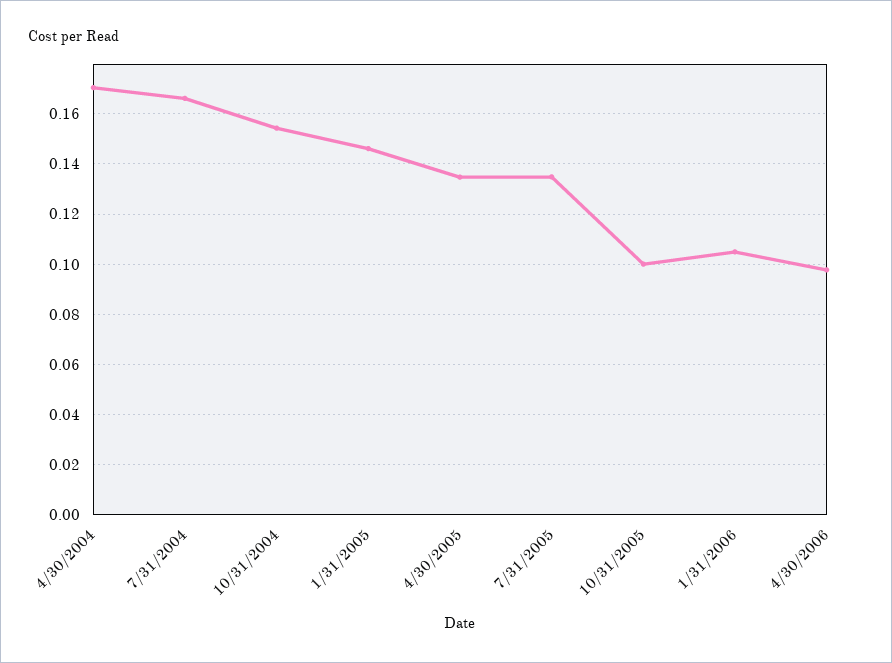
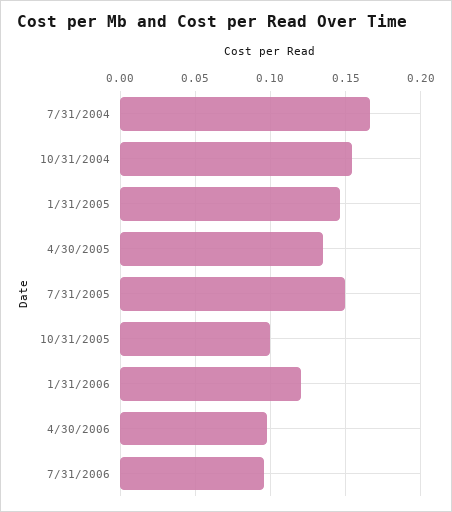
4/30/2004: 0.17 -> none
7/31/2005: 0.135 -> 0.15
1/31/2006: 0.105 -> 0.12
7/31/2006: none -> 0.095

